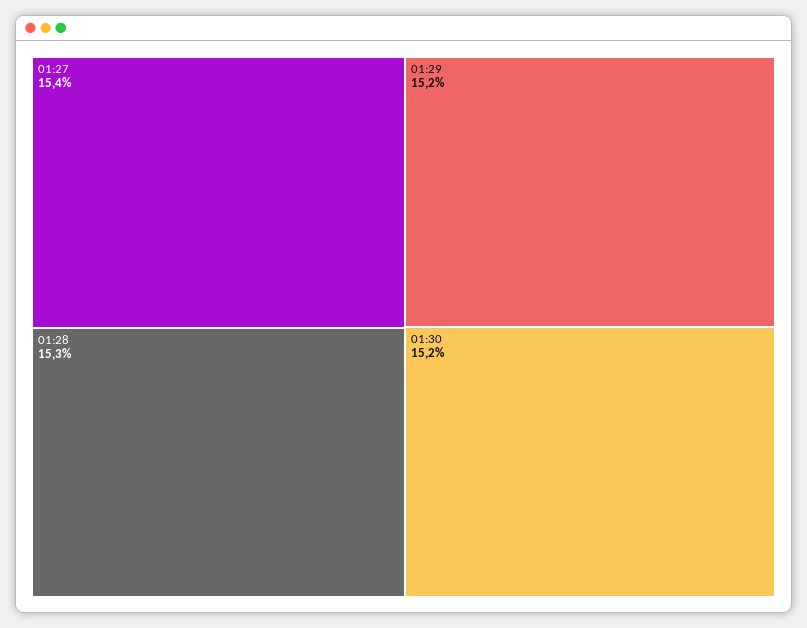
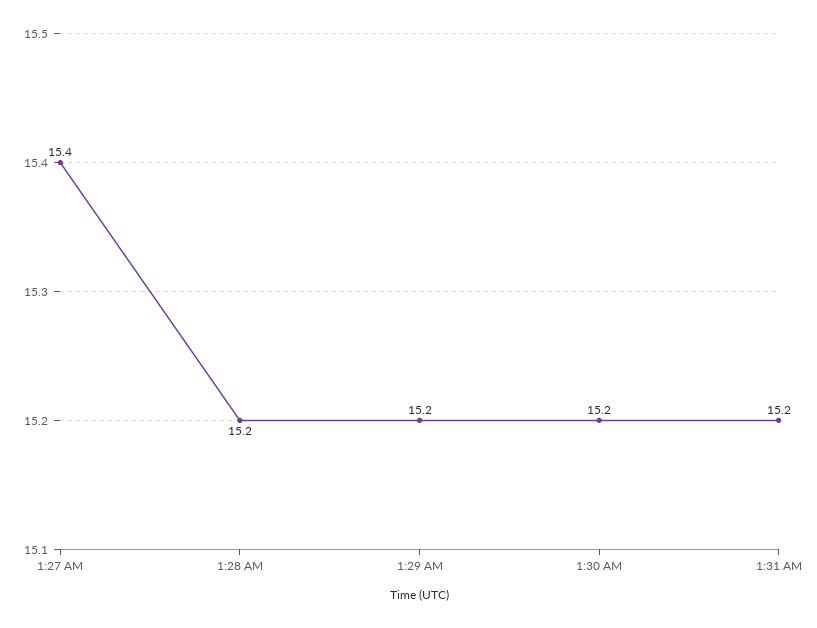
01:28: 15.3 -> 15.2
1:31 AM: none -> 15.2

